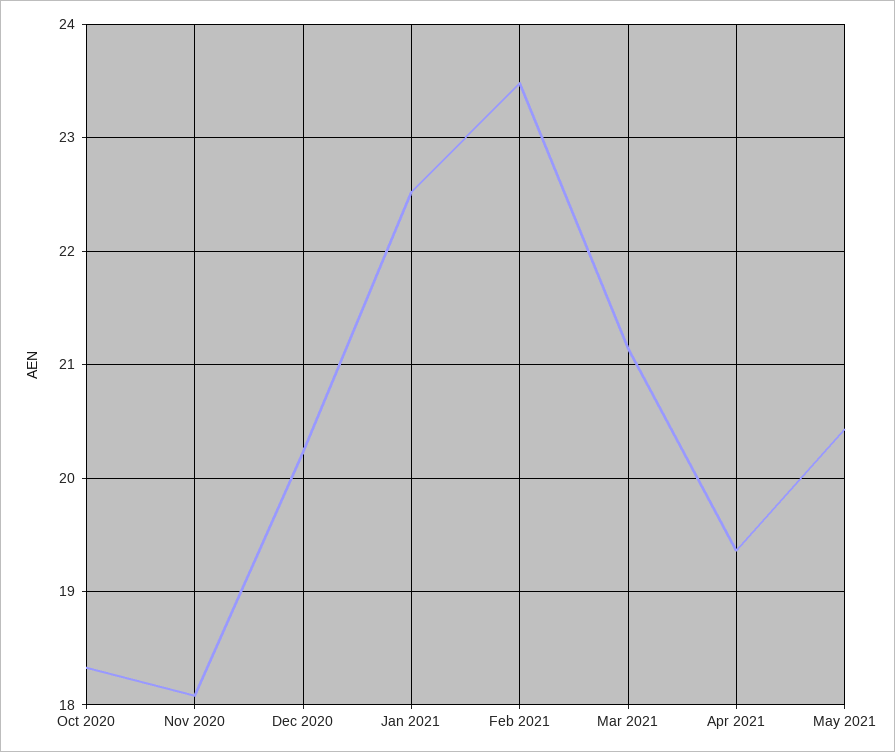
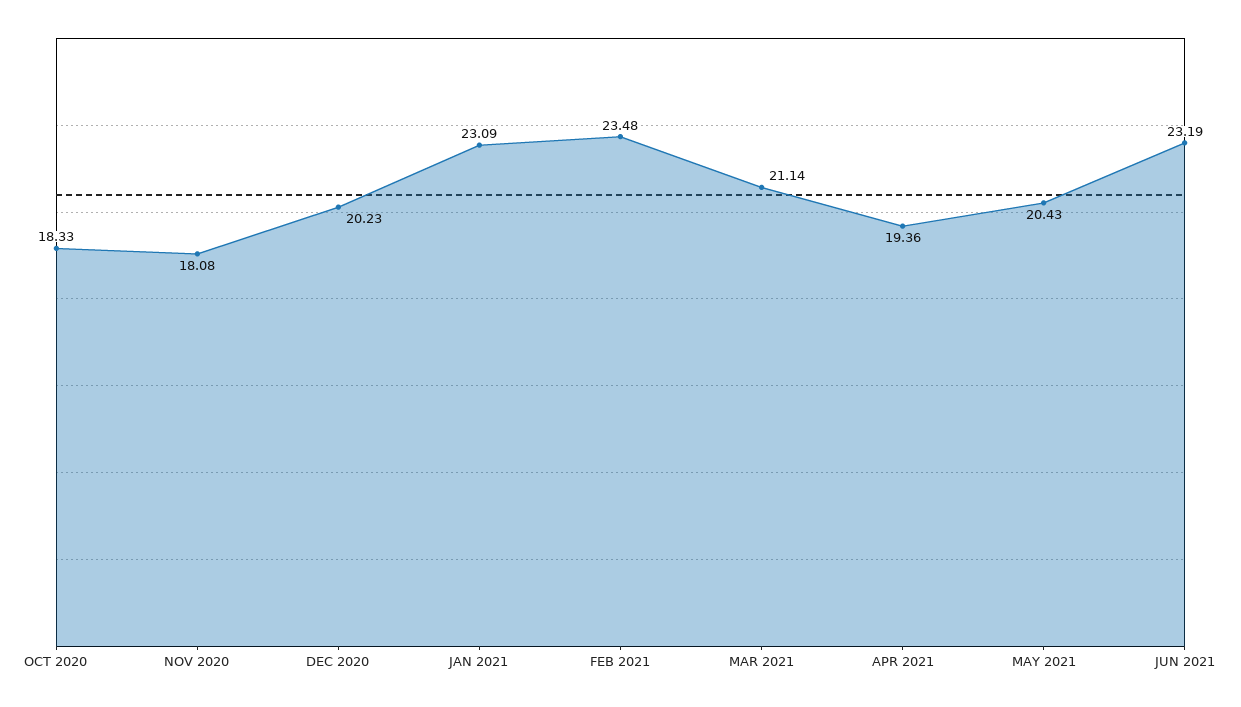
Jan 2021: 22.5 -> 23.09
JUN 2021: none -> 23.19

